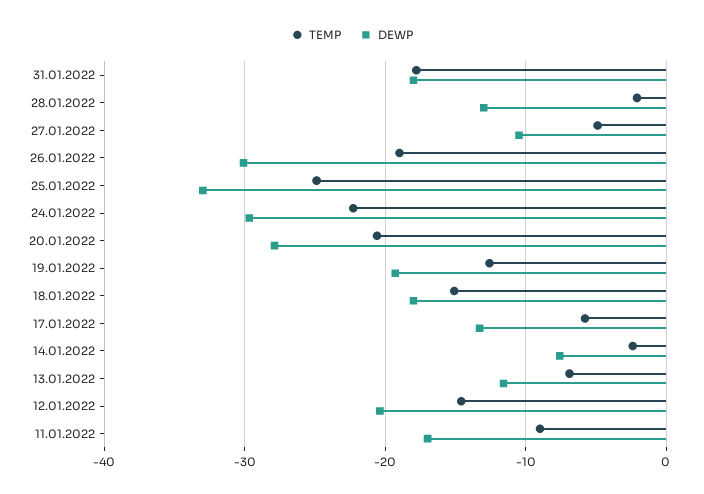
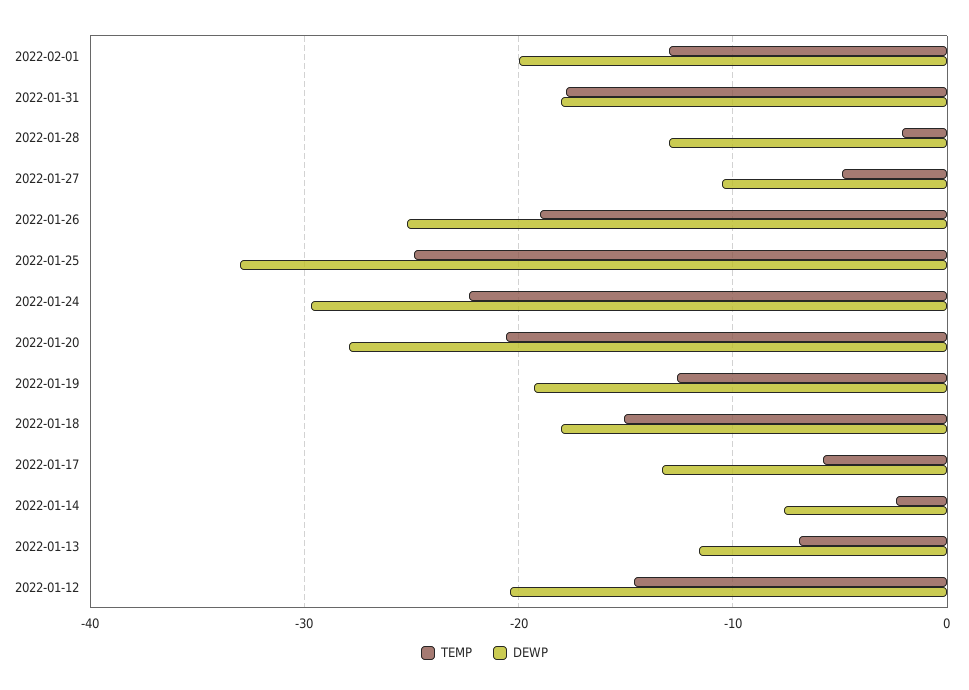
DEWP, 26.01.2022: -30 -> -25
TEMP, 11.01.2022: -9 -> none
DEWP, 11.01.2022: -17 -> none
TEMP, 2022-02-01: none -> -13
DEWP, 2022-02-01: none -> -20

